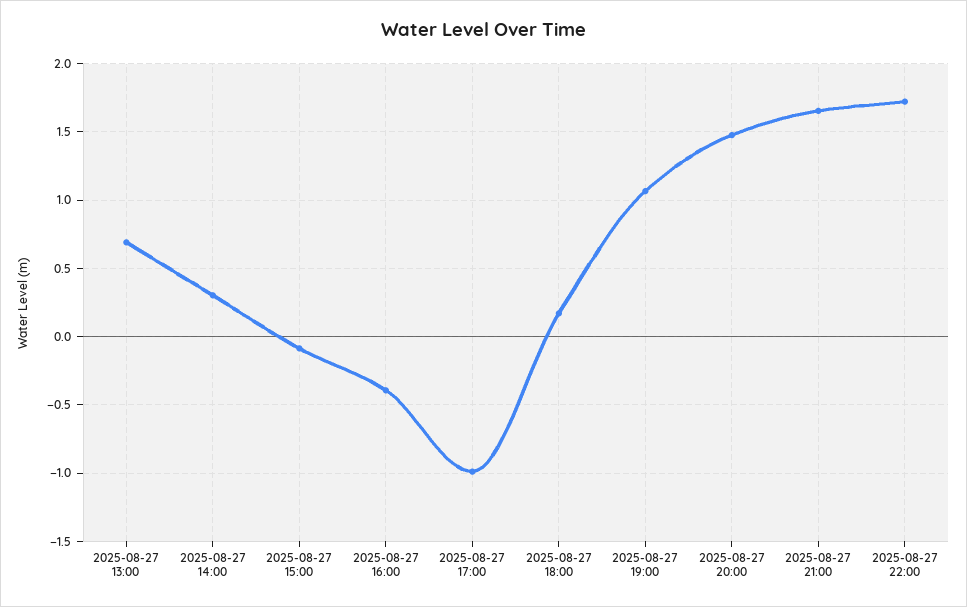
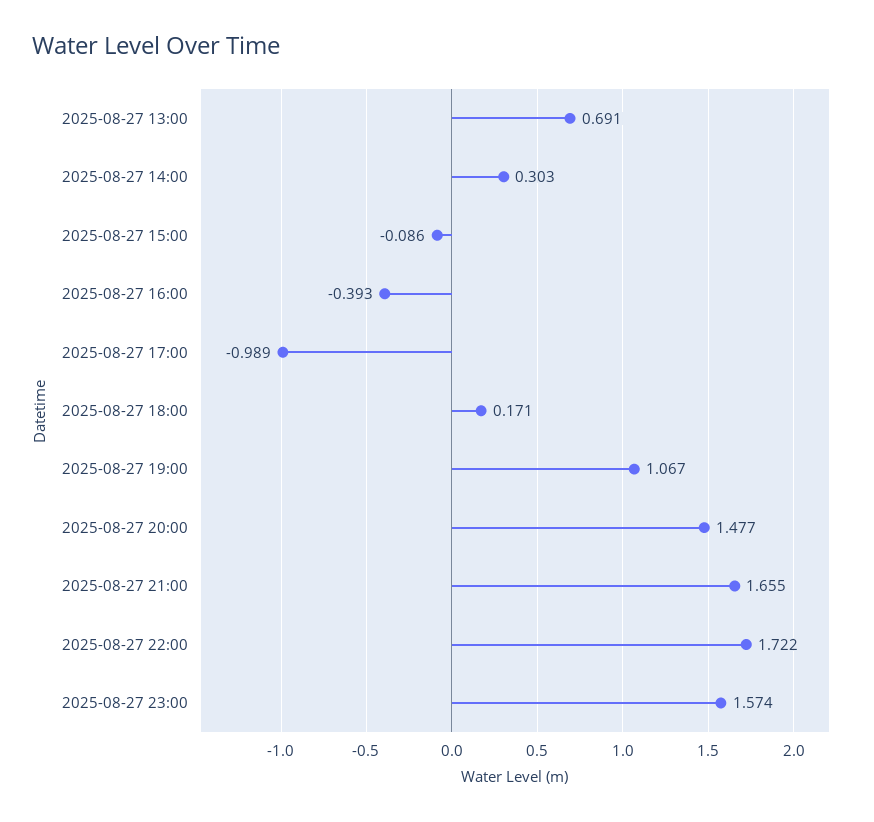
2025-08-27 23:00: none -> 1.574

